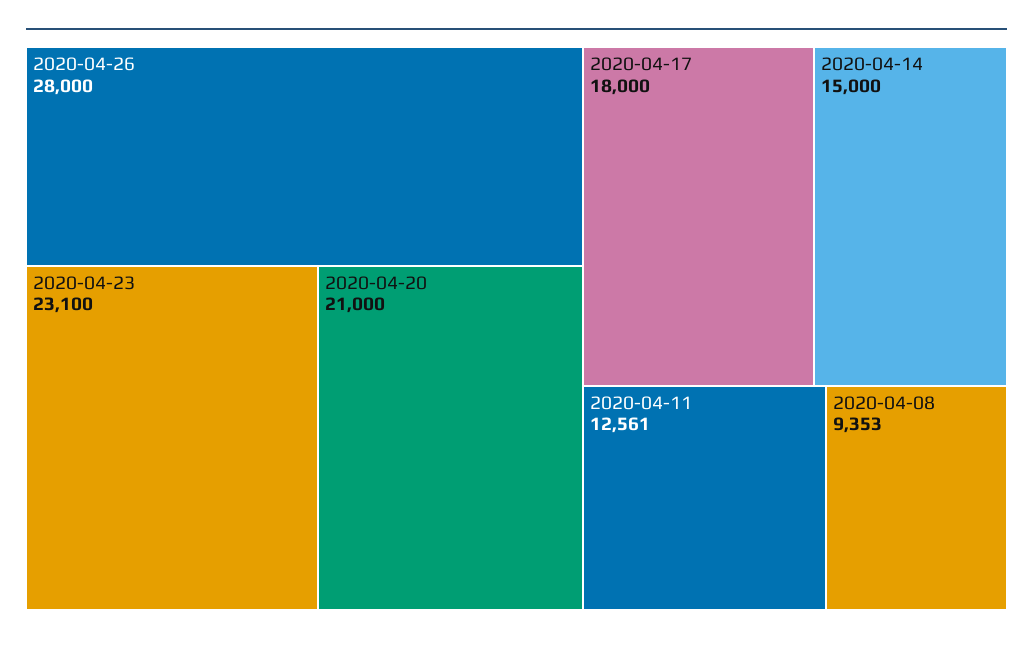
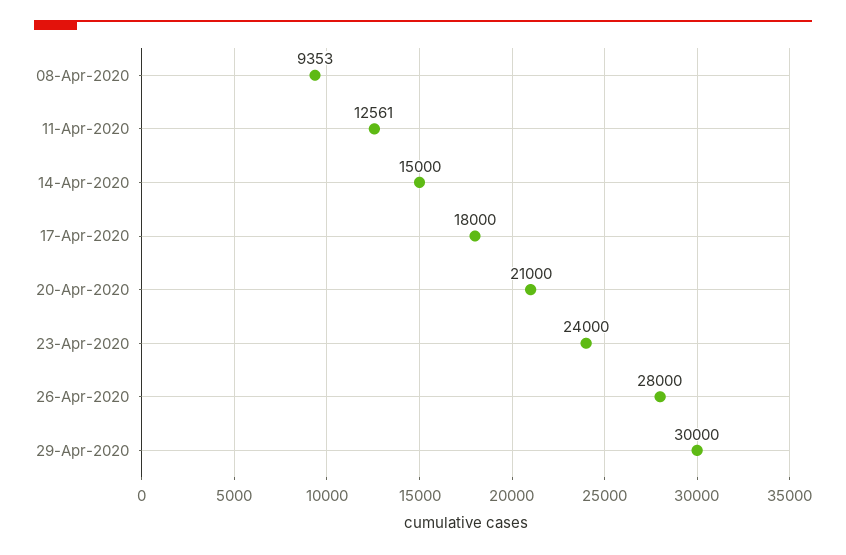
2020-04-23: 23100 -> 24000
29-Apr-2020: none -> 30000

